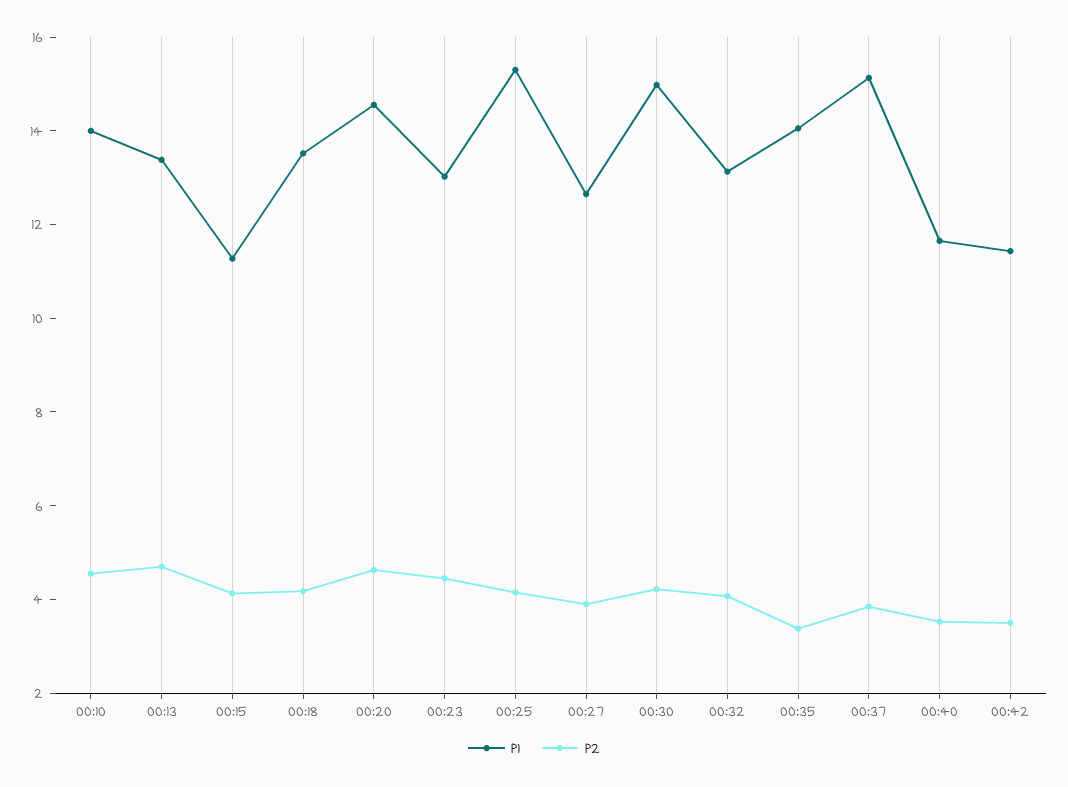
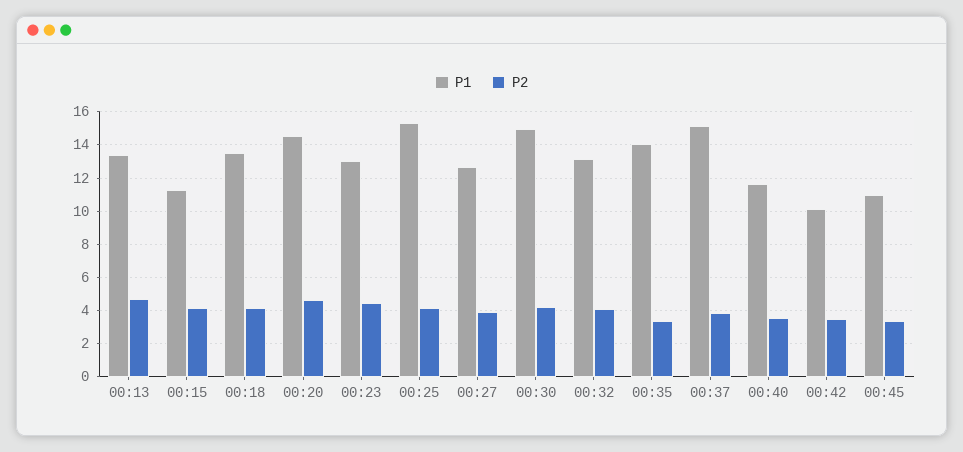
P1, 00:10: 14 -> none
P2, 00:10: 4.5 -> none
P1, 00:42: 11.5 -> 10
P1, 00:45: none -> 11
P2, 00:45: none -> 3.5

